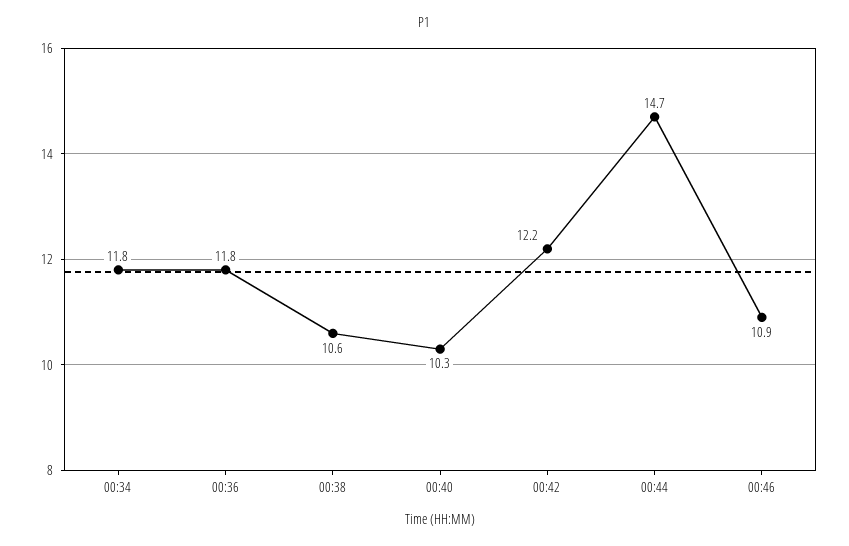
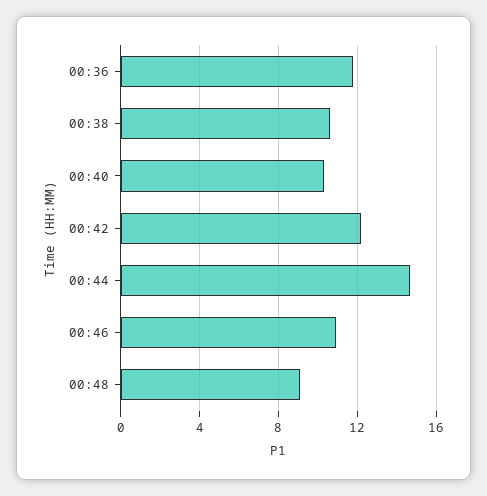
00:34: 11.8 -> none
00:48: none -> 9

